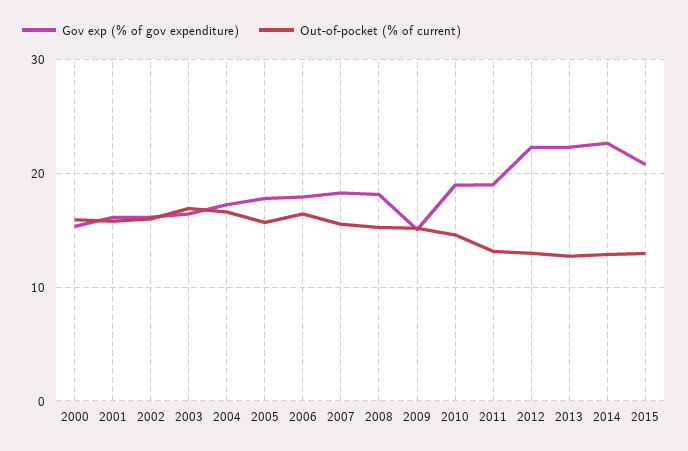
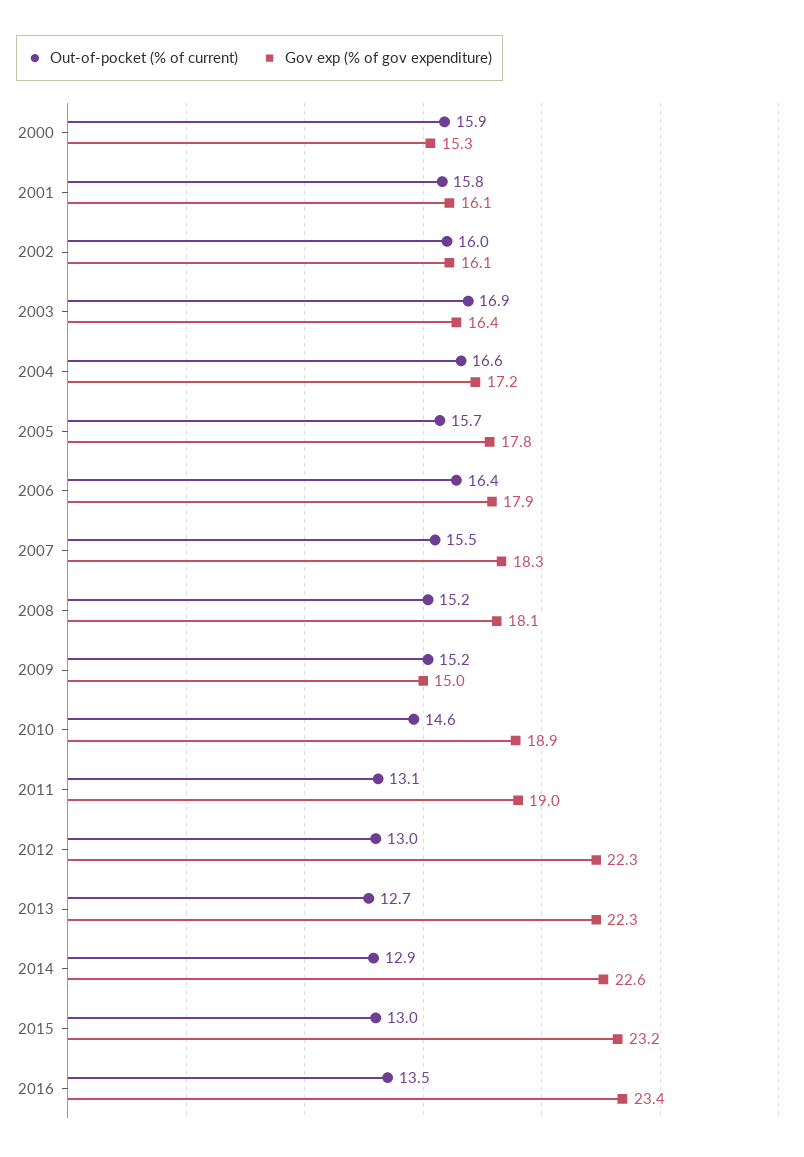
Gov exp (% of gov expenditure), 2015: 21 -> 23.2
Out-of-pocket (% of current), 2016: none -> 13.5
Gov exp (% of gov expenditure), 2016: none -> 23.4

